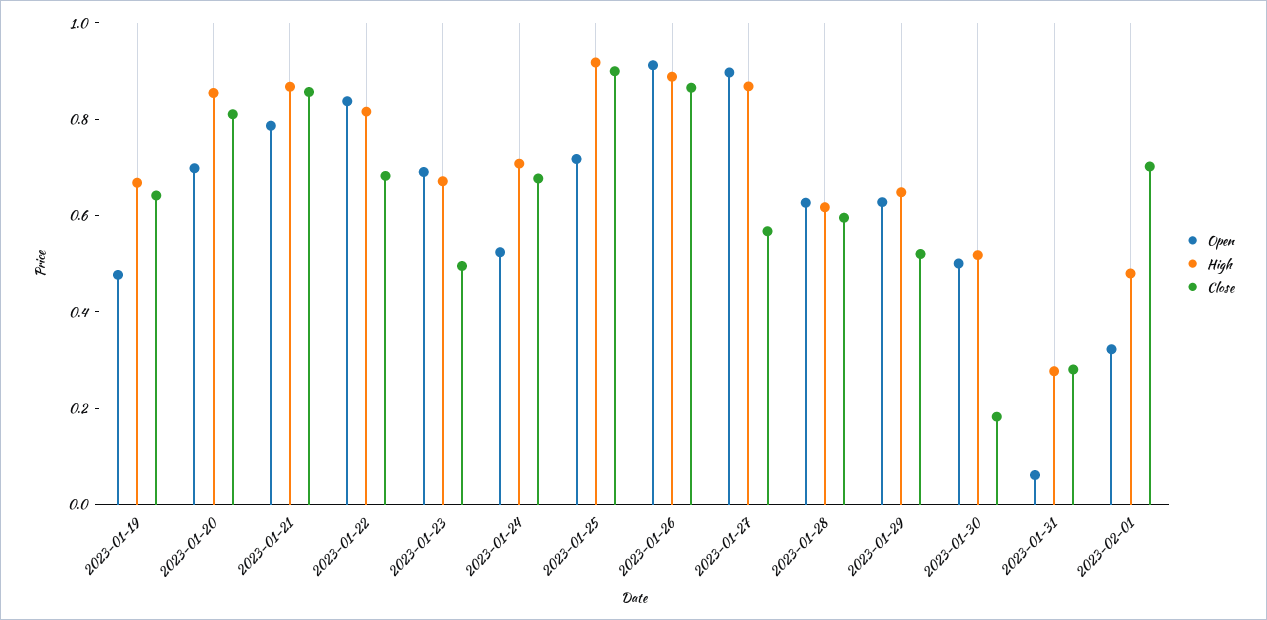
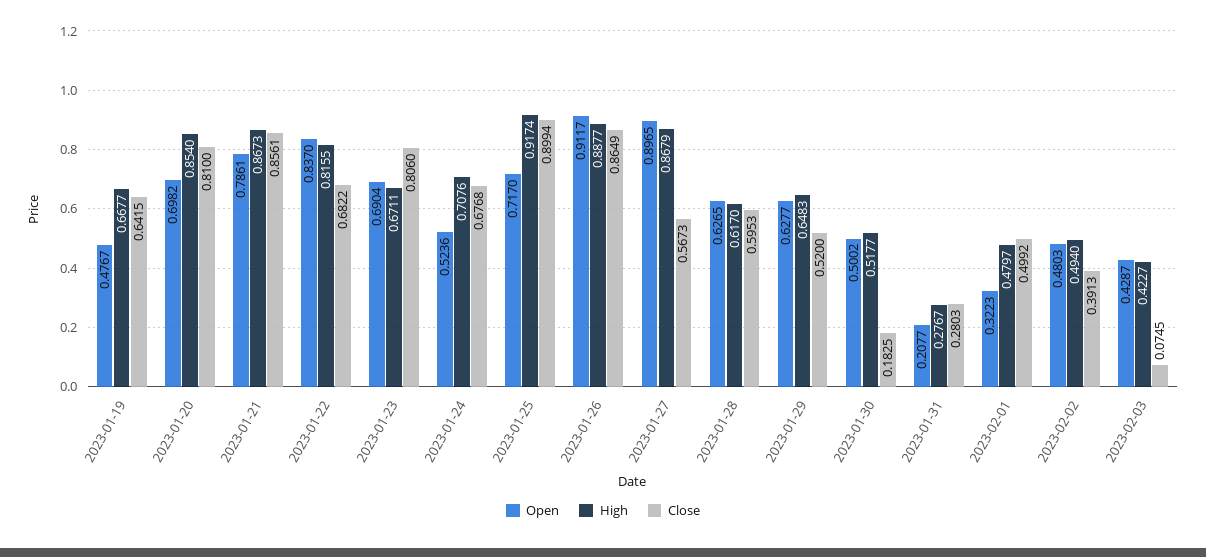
Close, 2023-01-23: 0.5 -> 0.806
Open, 2023-01-31: 0.05 -> 0.2077
Close, 2023-02-01: 0.7 -> 0.4992
Open, 2023-02-02: none -> 0.4803
High, 2023-02-02: none -> 0.494
Close, 2023-02-02: none -> 0.3913
Open, 2023-02-03: none -> 0.4287
High, 2023-02-03: none -> 0.4227
Close, 2023-02-03: none -> 0.0745

